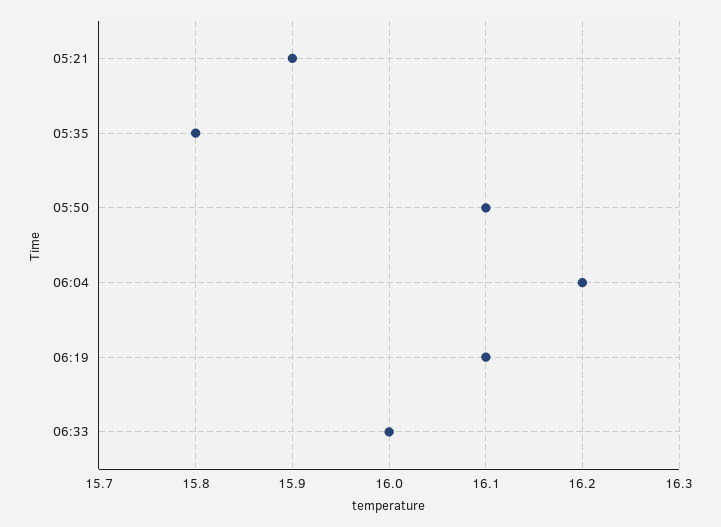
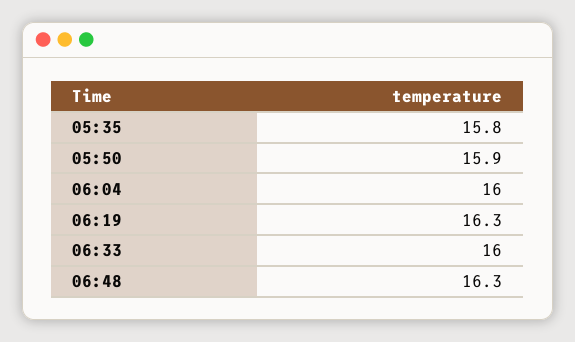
05:21: 15.9 -> none
05:50: 16.1 -> 15.9
06:04: 16.2 -> 16
06:19: 16.1 -> 16.3
06:48: none -> 16.3

